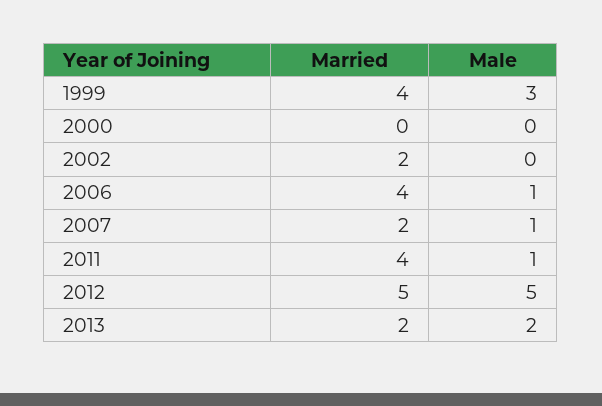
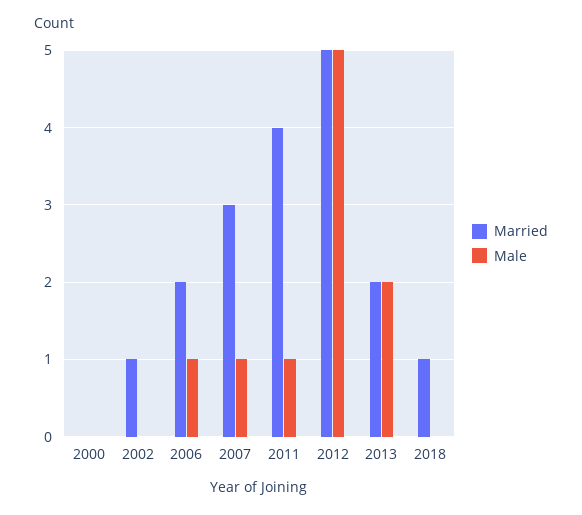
Married, 1999: 4 -> none
Male, 1999: 3 -> none
Married, 2002: 2 -> 1
Married, 2006: 4 -> 2
Married, 2007: 2 -> 3
Married, 2018: none -> 1
Male, 2018: none -> 0

